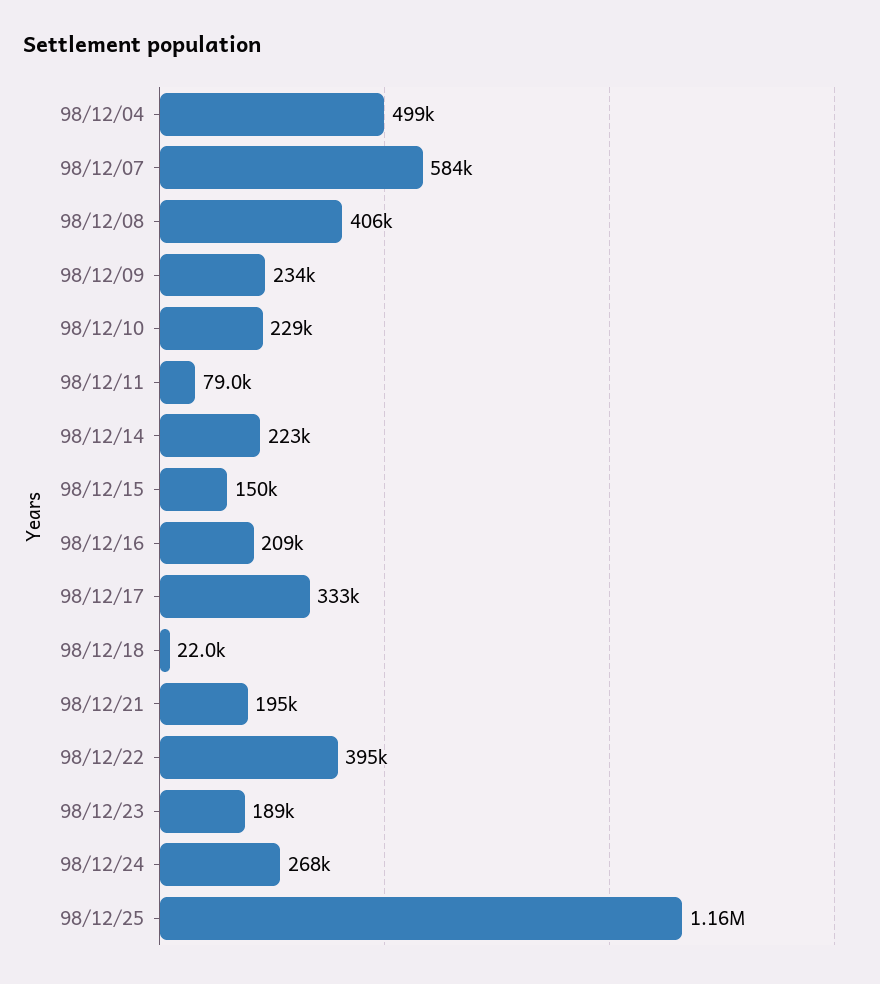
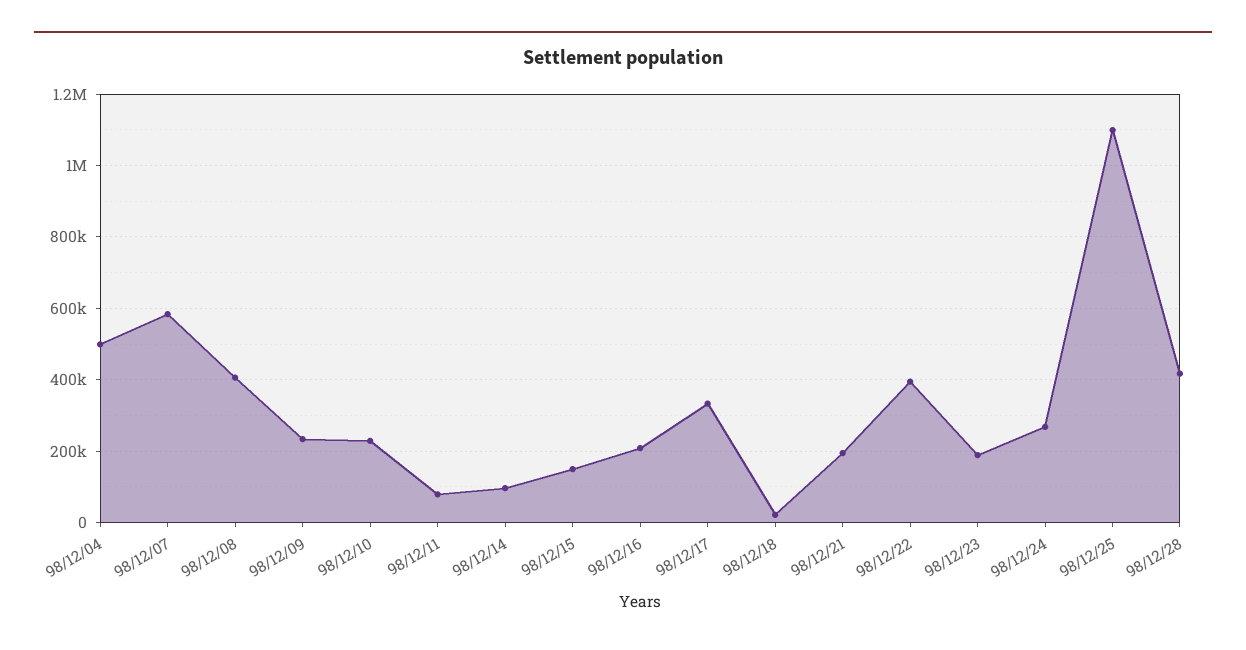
98/12/14: 223000 -> 100000
98/12/25: 1160000 -> 1100000
98/12/28: none -> 420000

